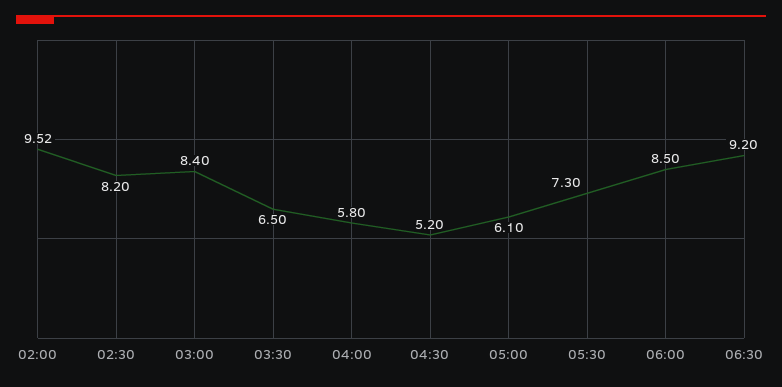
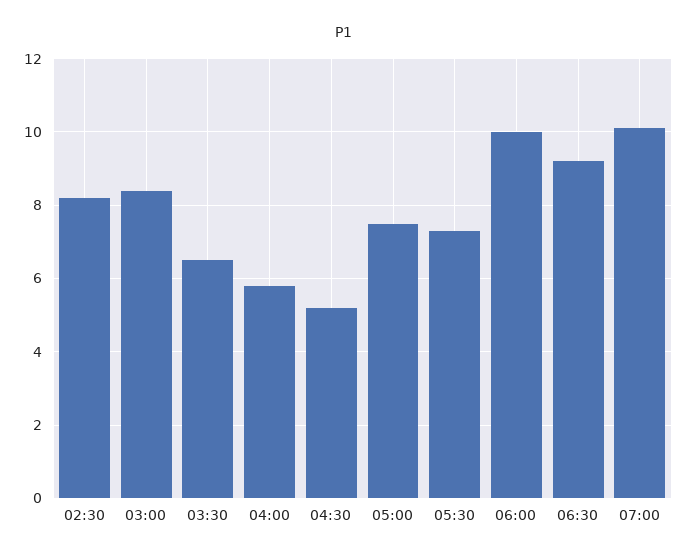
02:00: 9.52 -> none
05:00: 6.1 -> 7.5
06:00: 8.5 -> 10
07:00: none -> 10

